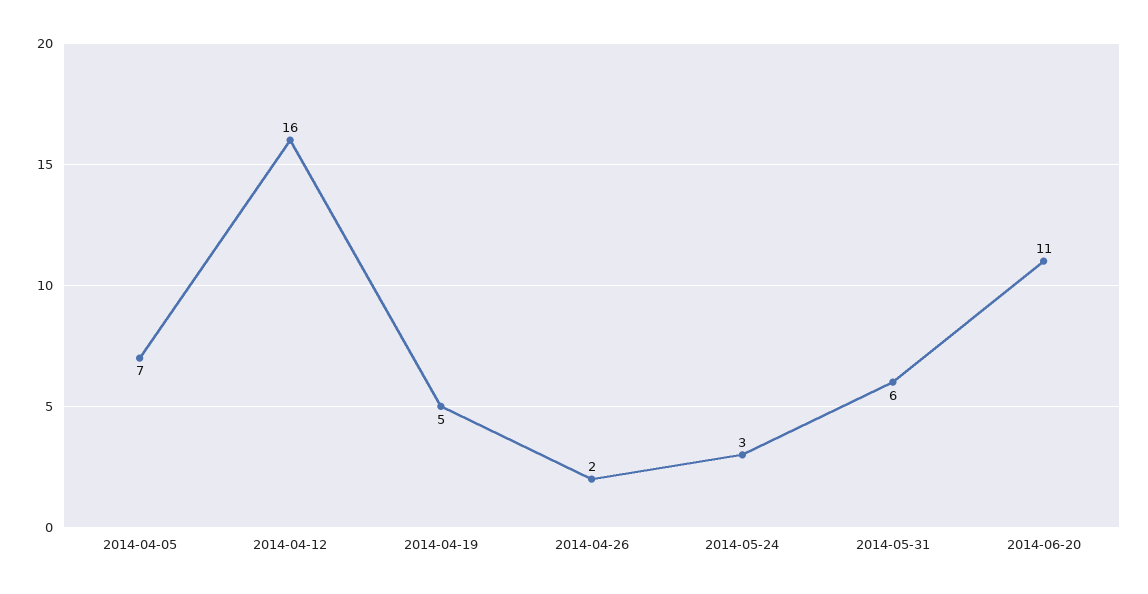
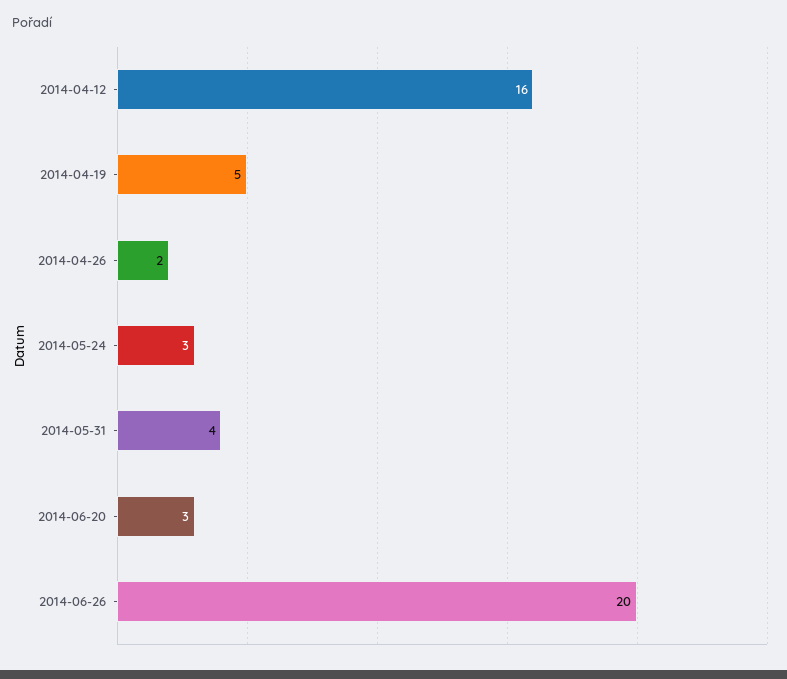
2014-04-05: 7 -> none
2014-05-31: 6 -> 4
2014-06-20: 11 -> 3
2014-06-26: none -> 20

